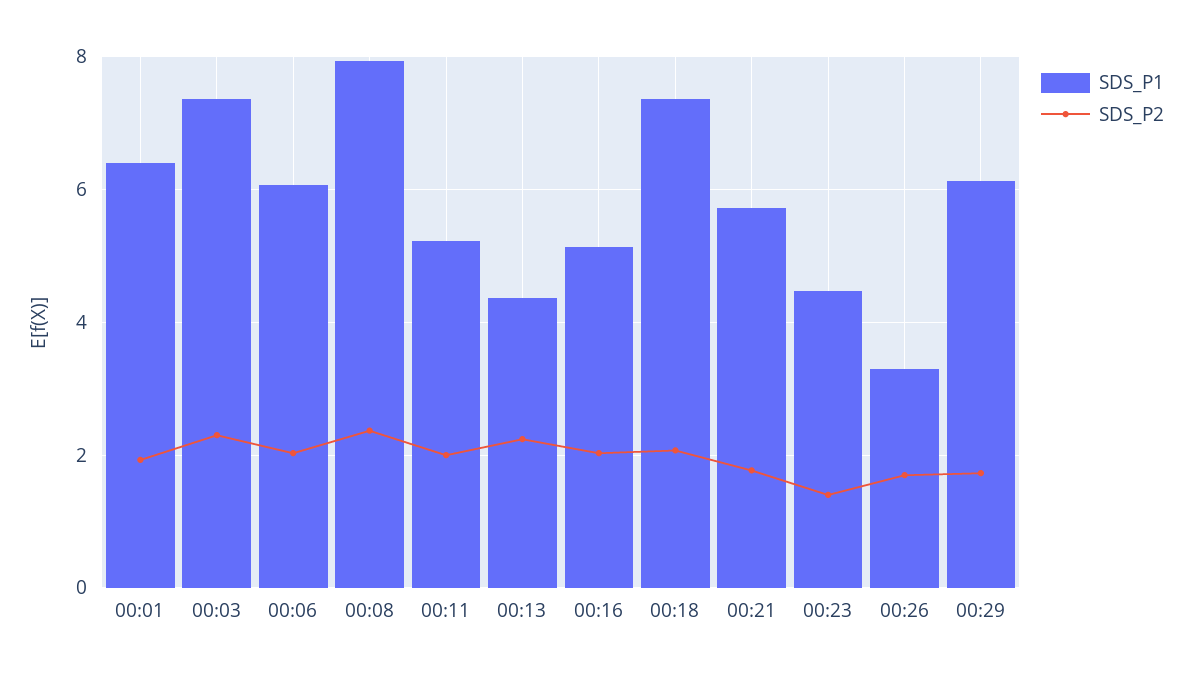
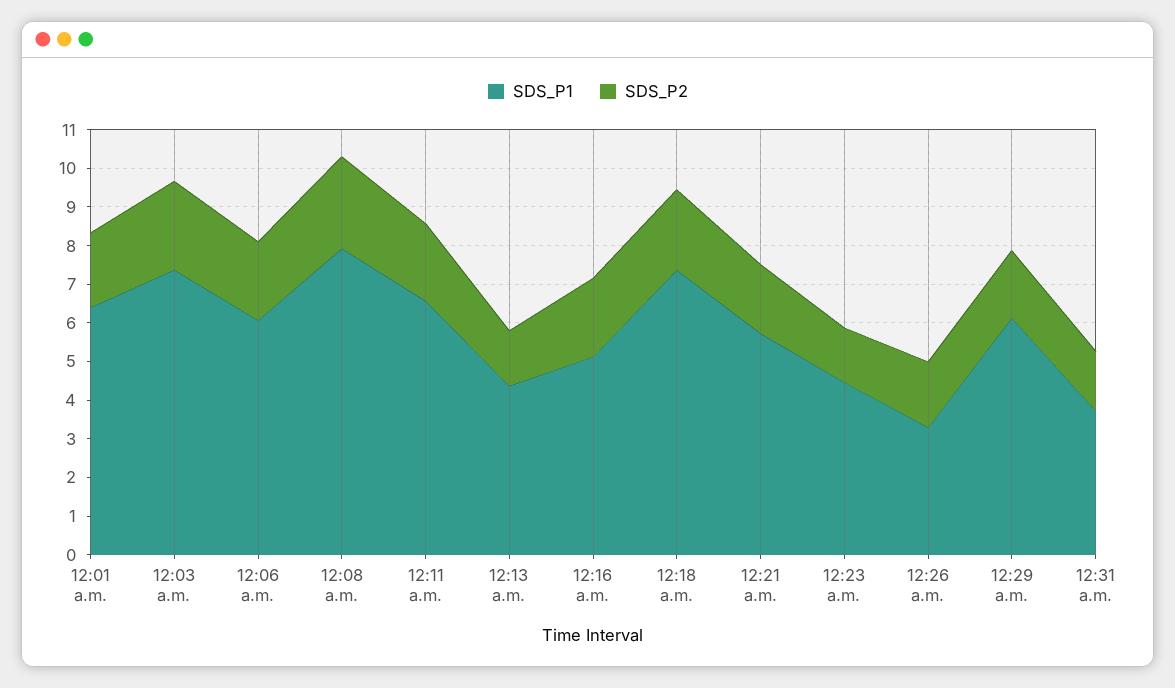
SDS_P1, 00:11: 5.2 -> 6.5
SDS_P2, 00:13: 2.2 -> 1.5
SDS_P1, 12:31 a.m.: none -> 3.75
SDS_P2, 12:31 a.m.: none -> 1.5

